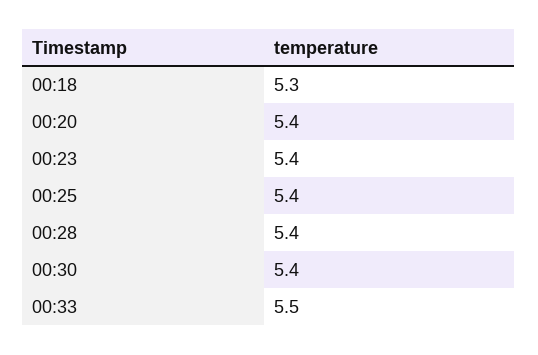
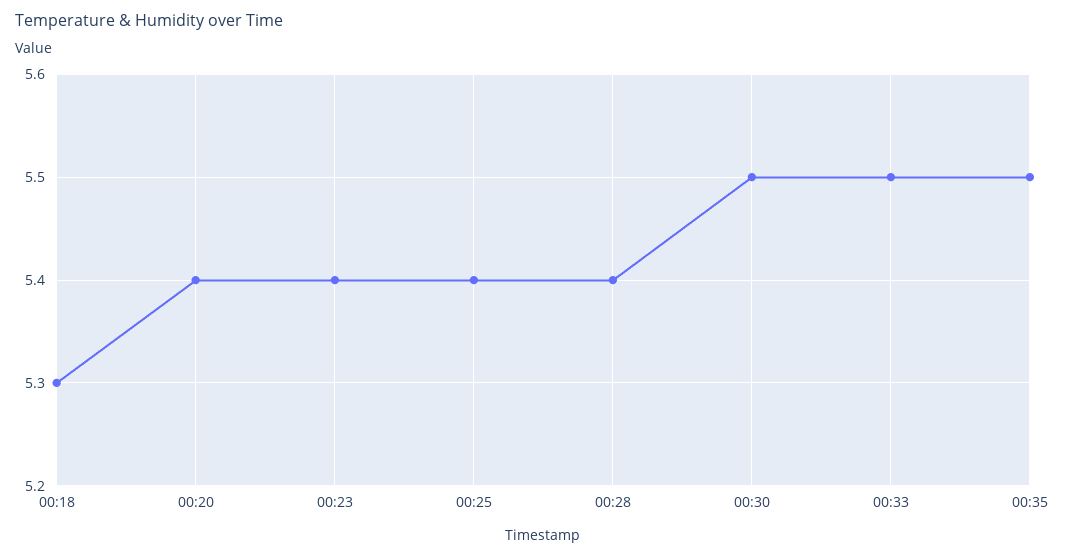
00:30: 5.4 -> 5.5
00:35: none -> 5.5

